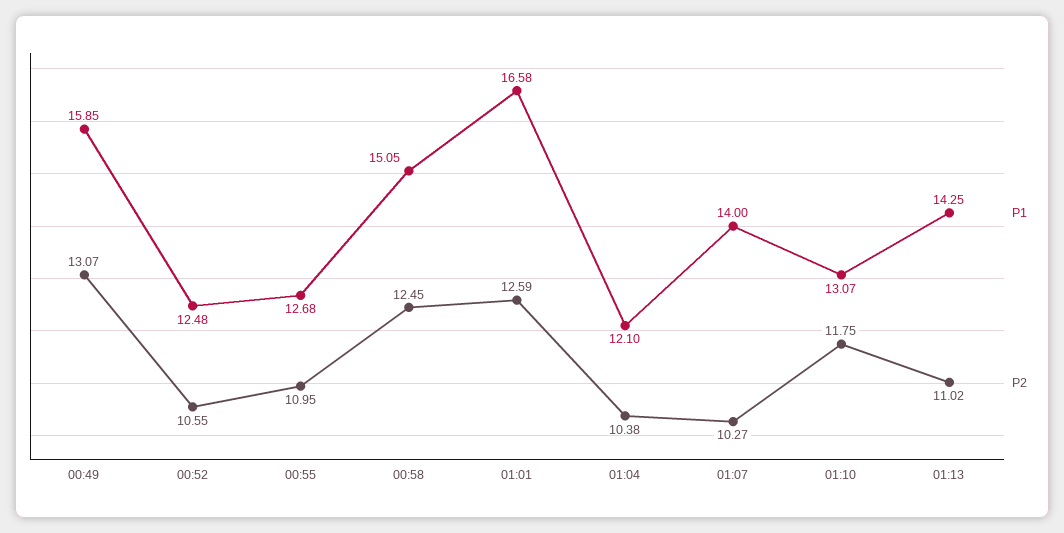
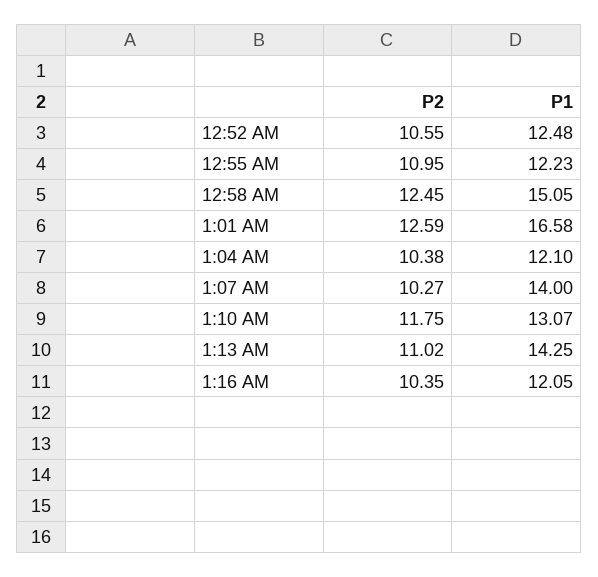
P1, 00:49: 15.85 -> none
P2, 00:49: 13.07 -> none
P1, 00:55: 12.68 -> 12.23
P2, 1:16 AM: none -> 10.35
P1, 1:16 AM: none -> 12.05

